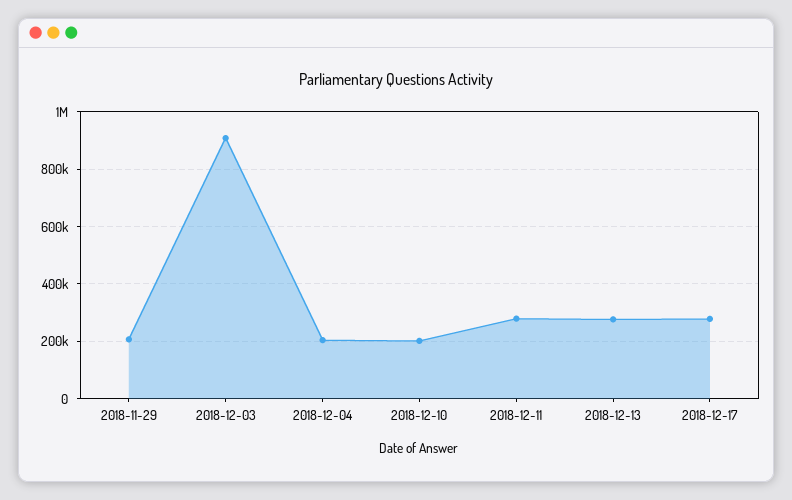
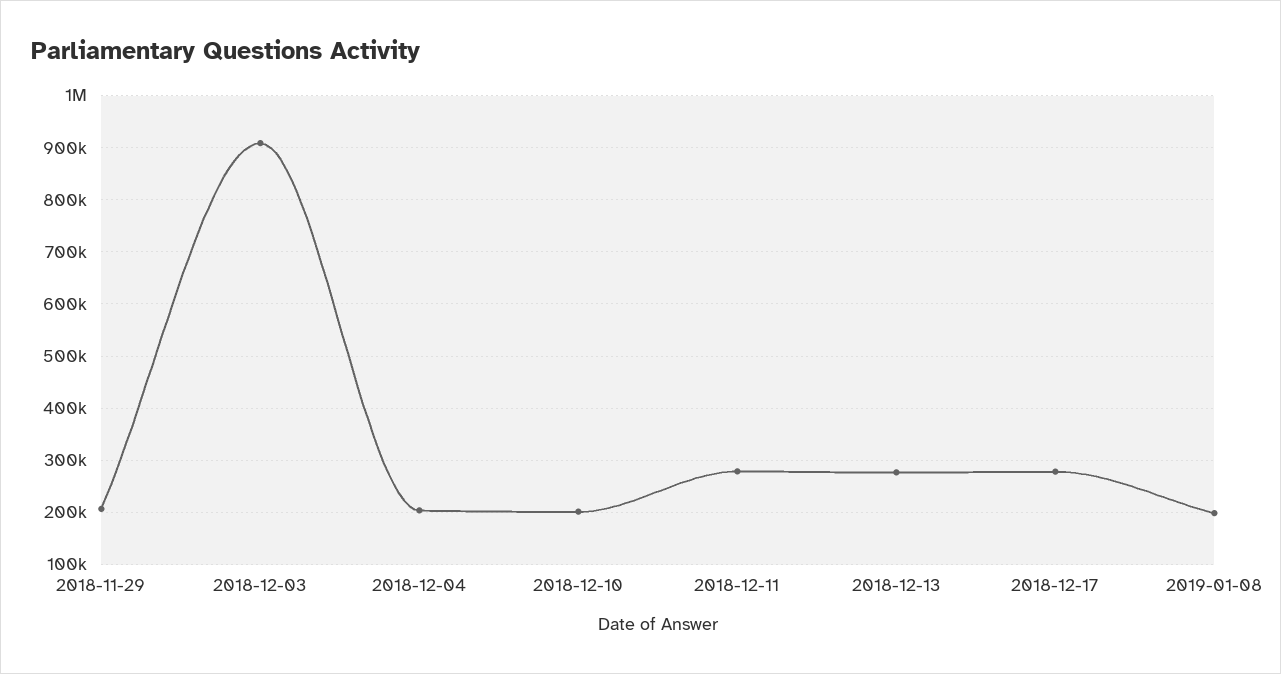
2019-01-08: none -> 200000

